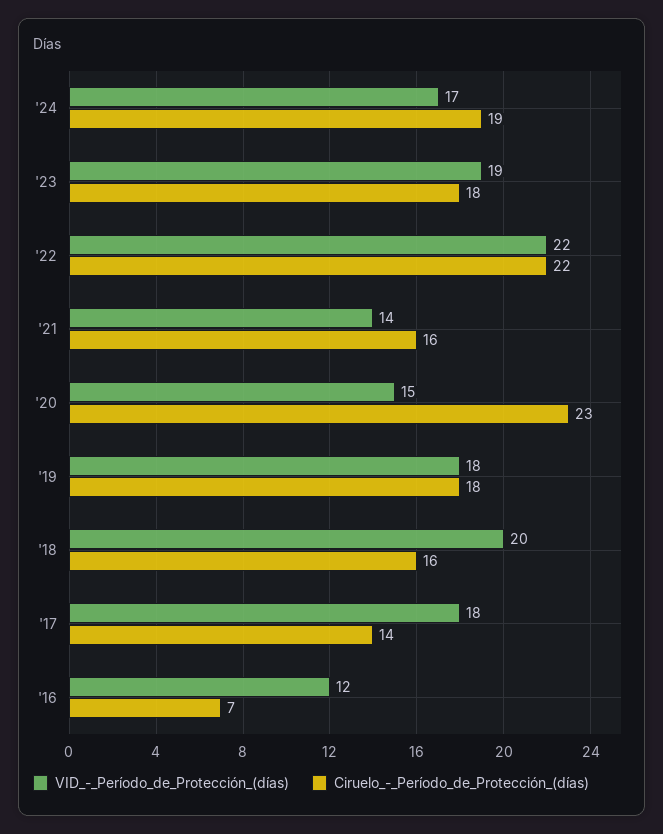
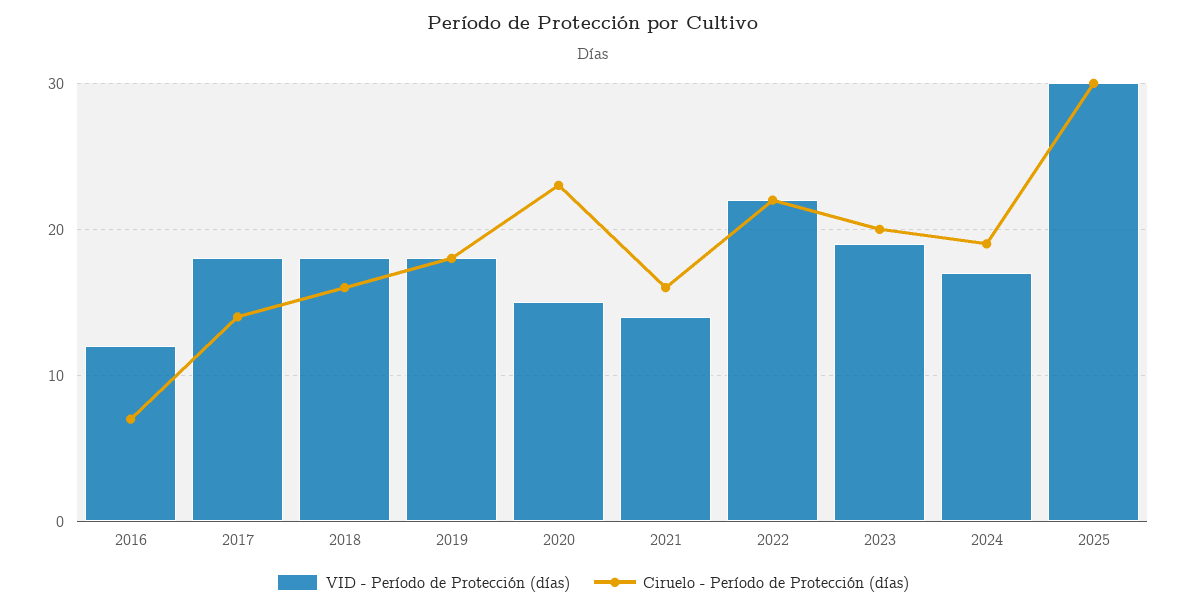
Ciruelo_-_Período_de_Protección_(días), '23: 18 -> 20
VID_-_Período_de_Protección_(días), '18: 20 -> 18
VID_-_Período_de_Protección_(días), 2025: none -> 30
Ciruelo_-_Período_de_Protección_(días), 2025: none -> 30

